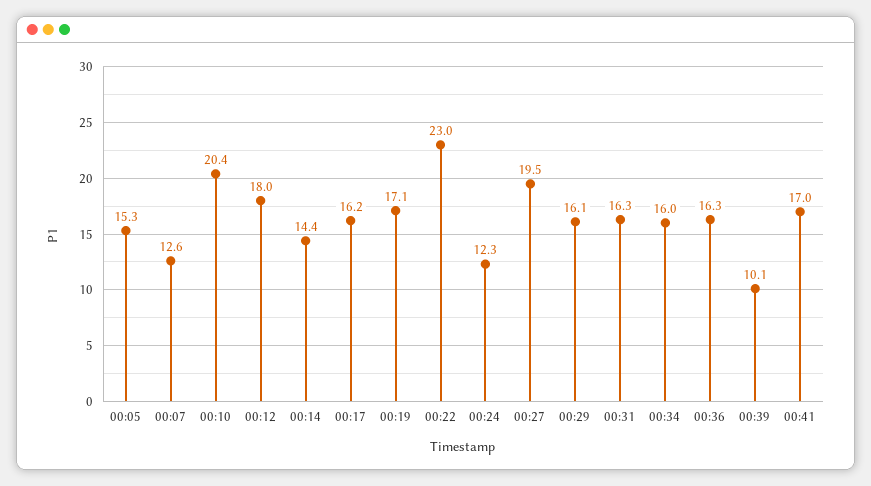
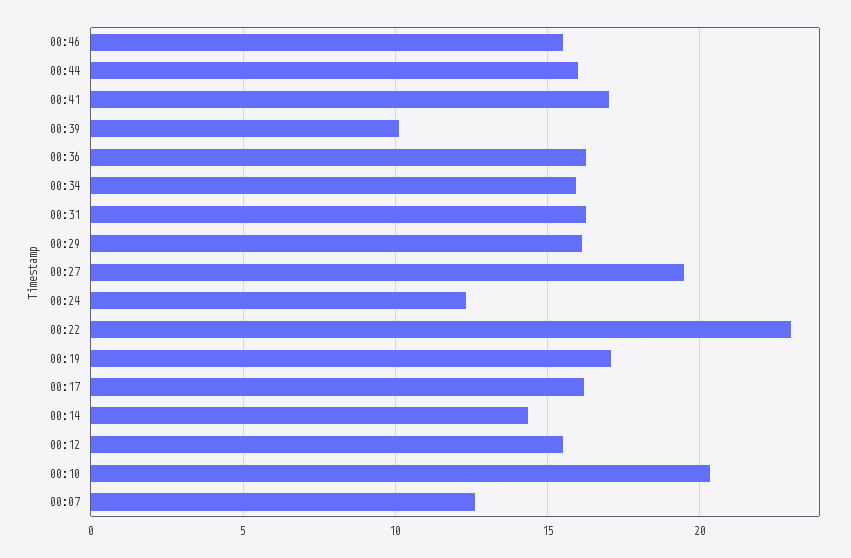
00:05: 15.3 -> none
00:12: 18 -> 15.5
00:46: none -> 15.5
00:44: none -> 16

